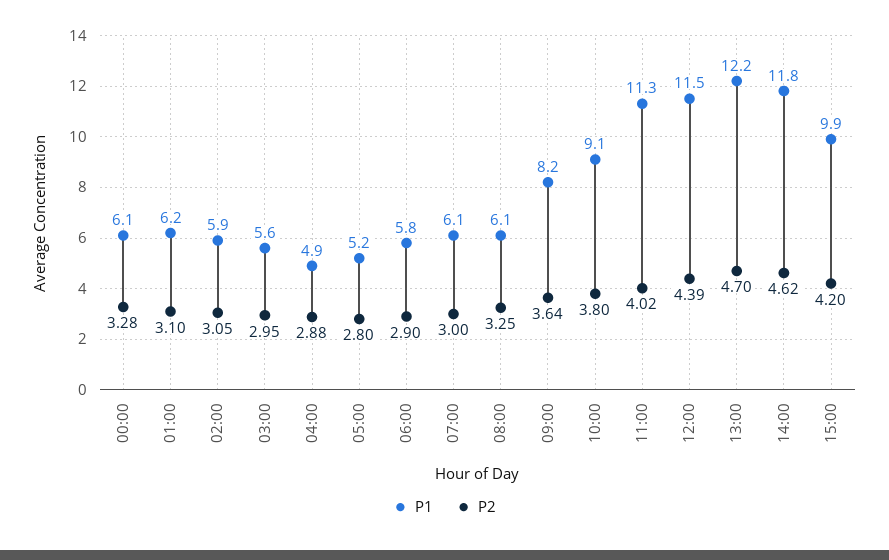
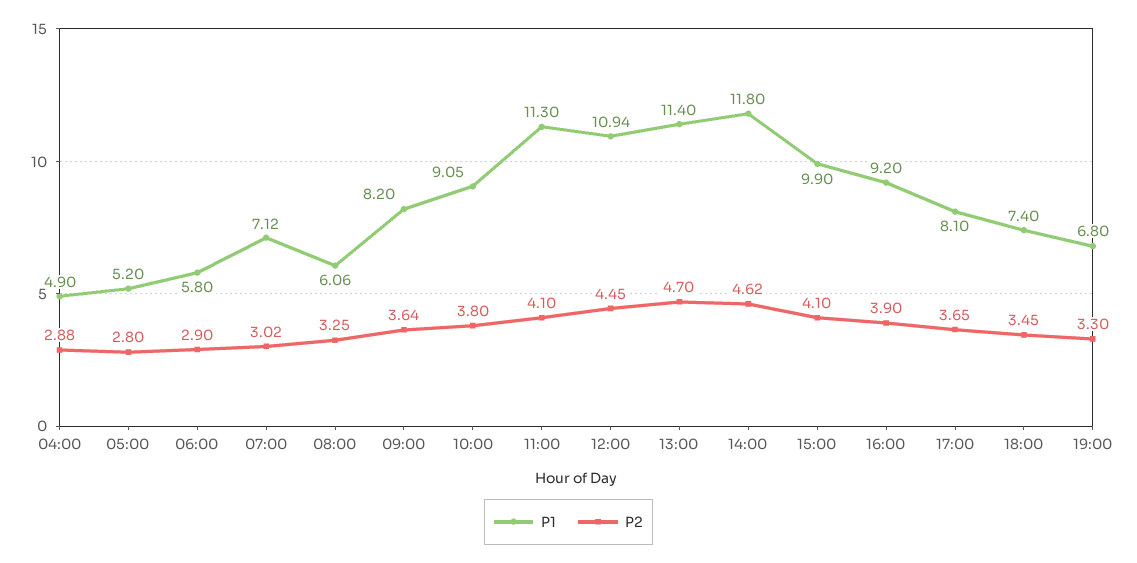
P1, 00:00: 6.1 -> none
P2, 00:00: 3.28 -> none
P1, 01:00: 6.2 -> none
P2, 01:00: 3.1 -> none
P1, 02:00: 5.9 -> none
P2, 02:00: 3.05 -> none
P1, 03:00: 5.6 -> none
P2, 03:00: 2.95 -> none
P1, 07:00: 6.1 -> 7.12
P2, 07:00: 3 -> 3.02
P2, 11:00: 4.02 -> 4.1
P1, 12:00: 11.5 -> 10.94
P2, 12:00: 4.39 -> 4.45
P1, 13:00: 12.2 -> 11.4
P2, 15:00: 4.2 -> 4.1
P1, 16:00: none -> 9.2
P2, 16:00: none -> 3.9
P1, 17:00: none -> 8.1
P2, 17:00: none -> 3.65
P1, 18:00: none -> 7.4
P2, 18:00: none -> 3.45
P1, 19:00: none -> 6.8
P2, 19:00: none -> 3.3

